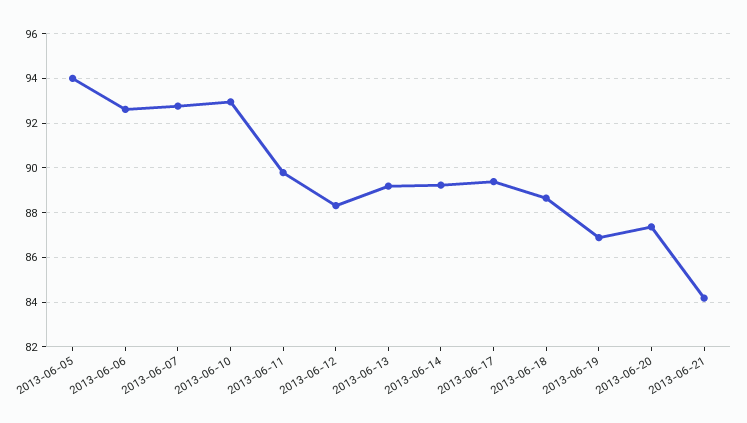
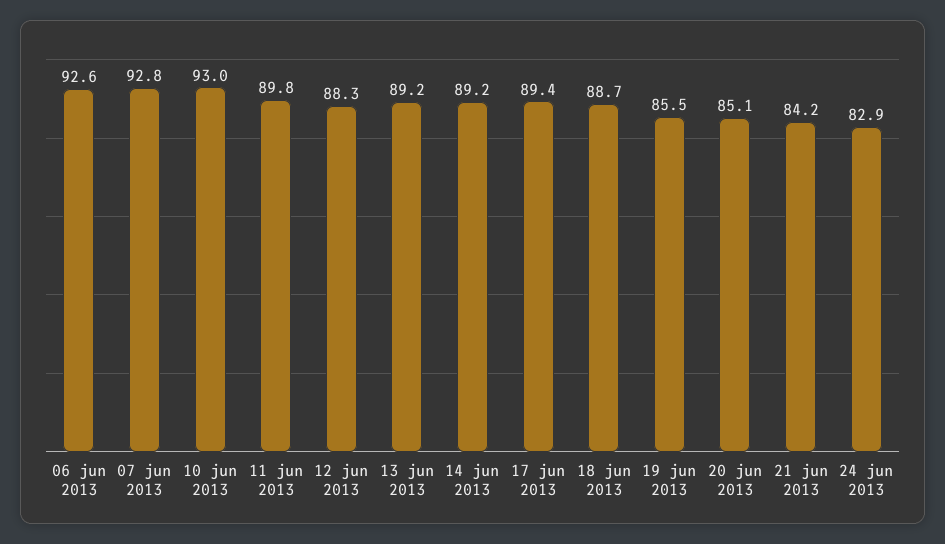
2013-06-05: 94 -> none
2013-06-19: 87 -> 85.5
2013-06-20: 87.5 -> 85.1
24 jun 2013: none -> 82.9

